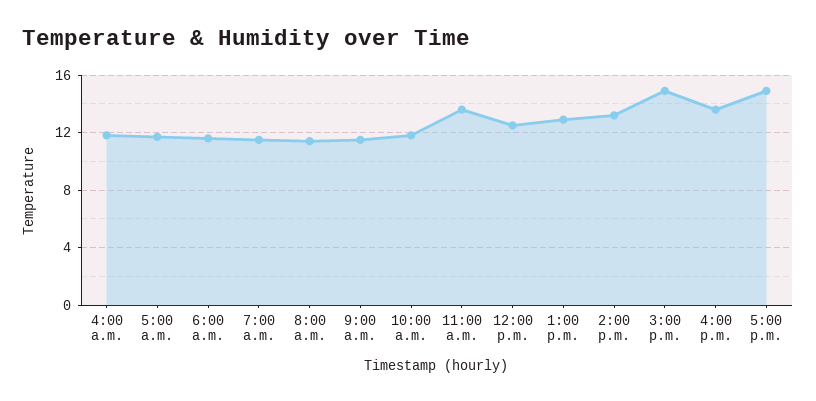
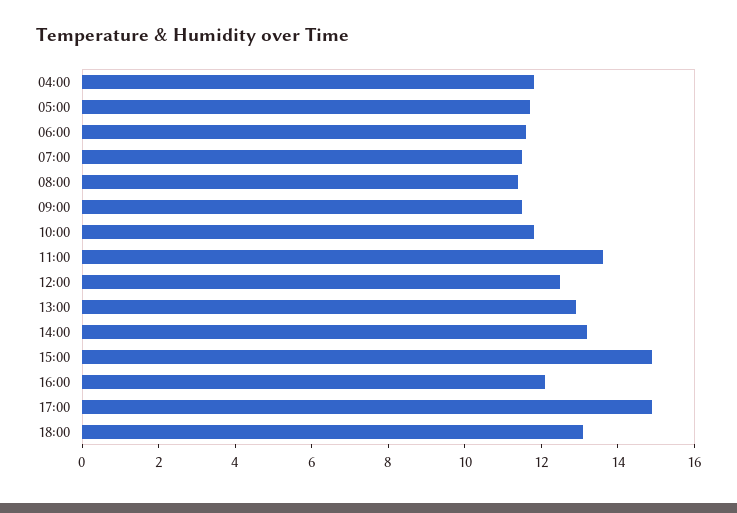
4:00 p.m.: 13.5 -> 12
18:00: none -> 13

